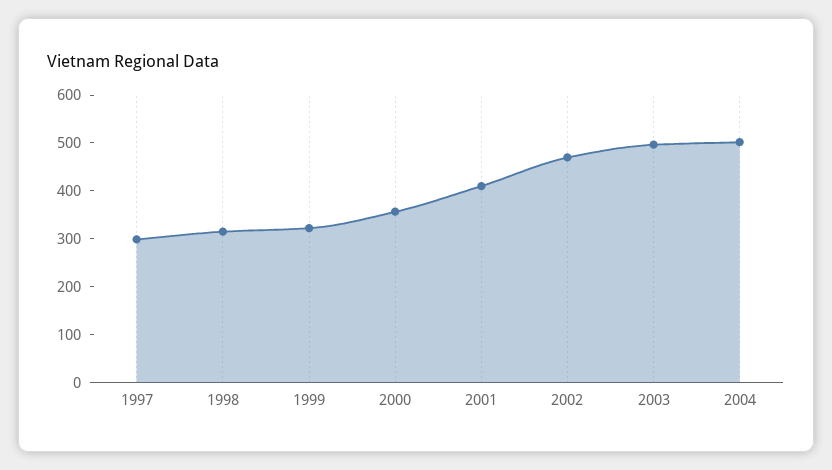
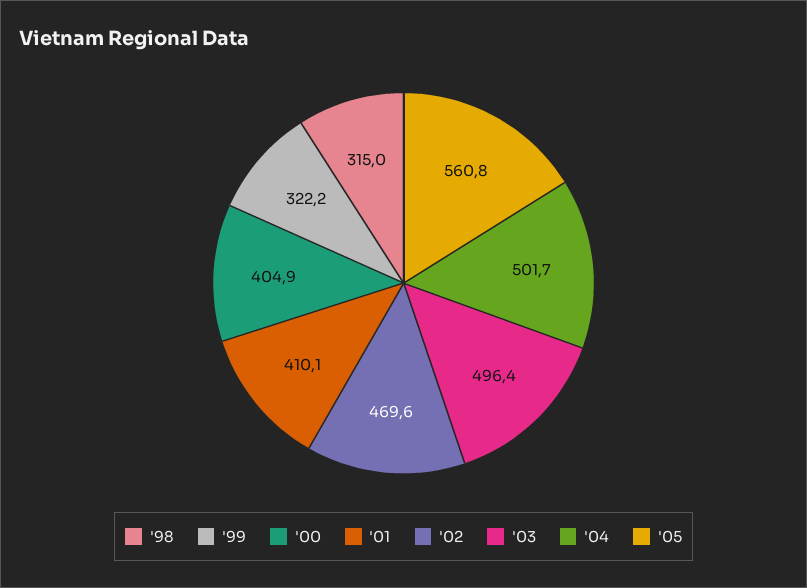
1997: 300 -> none
2000: 360 -> 404.9
'05: none -> 560.8

